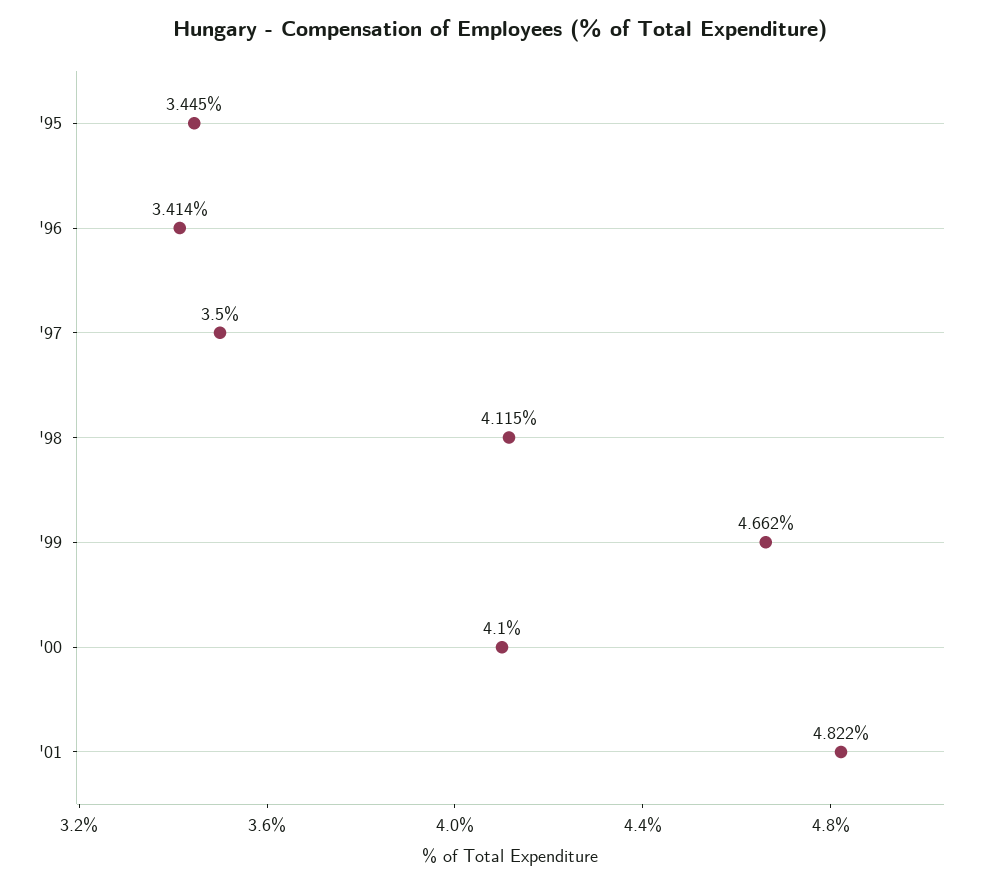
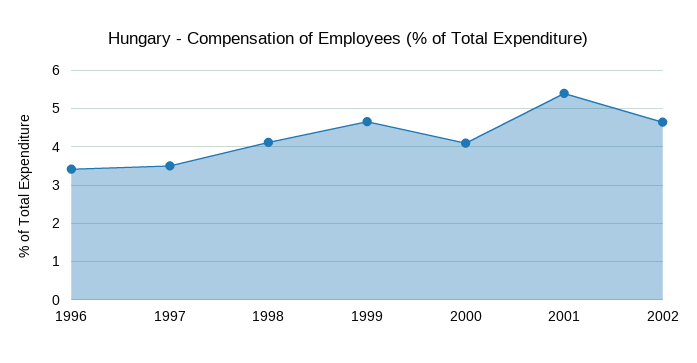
'95: 3.445 -> none
'01: 4.822 -> 5.4
2002: none -> 4.6

